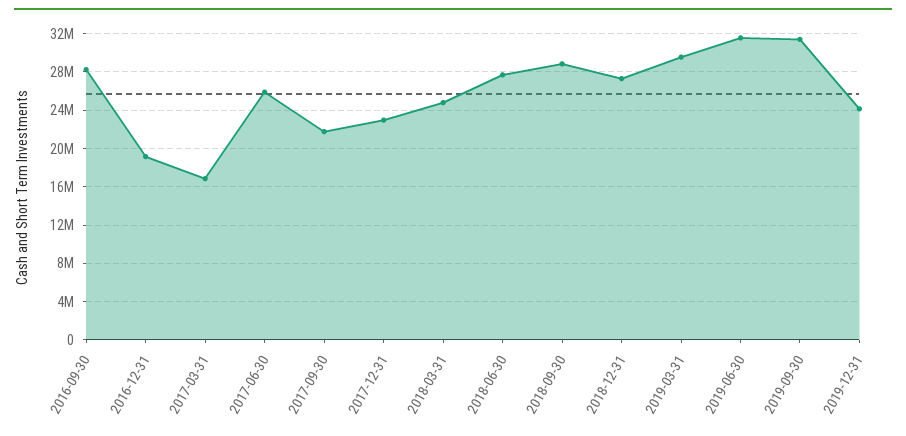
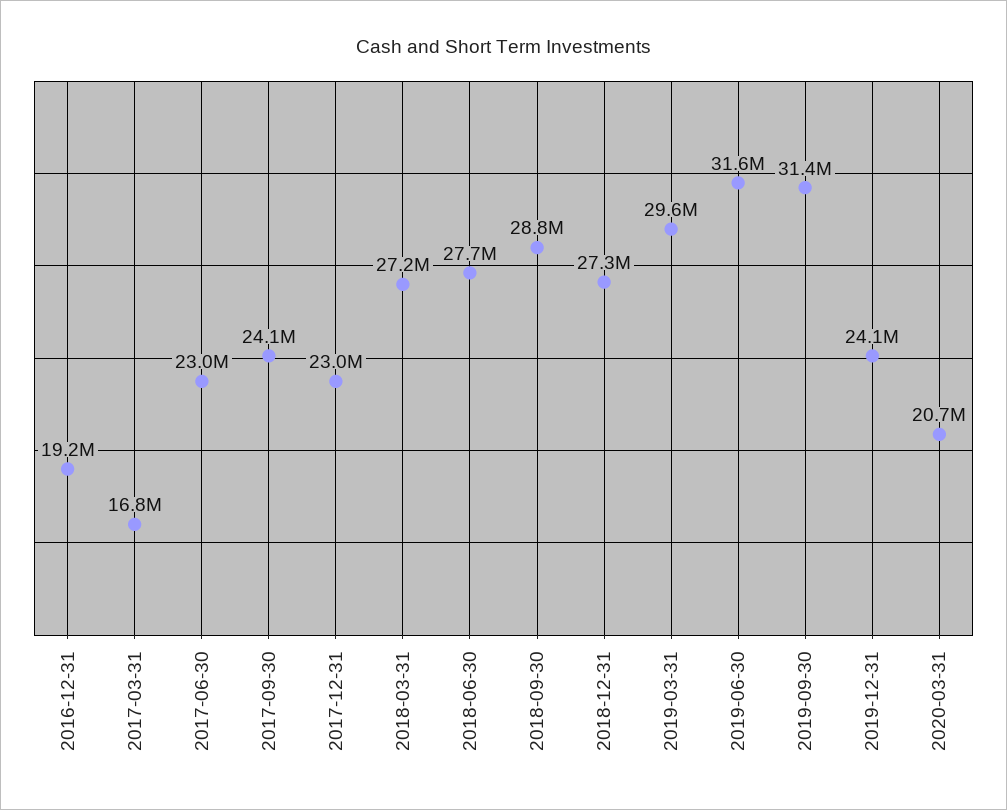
2016-09-30: 28000000 -> none
2017-06-30: 26000000 -> 23000000
2017-09-30: 22000000 -> 24100000
2018-03-31: 25000000 -> 27200000
2020-03-31: none -> 20700000

